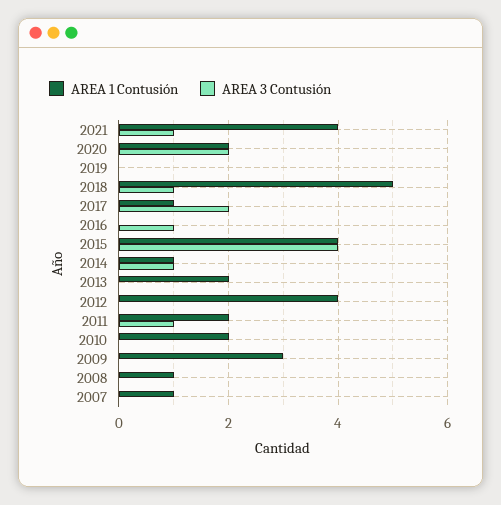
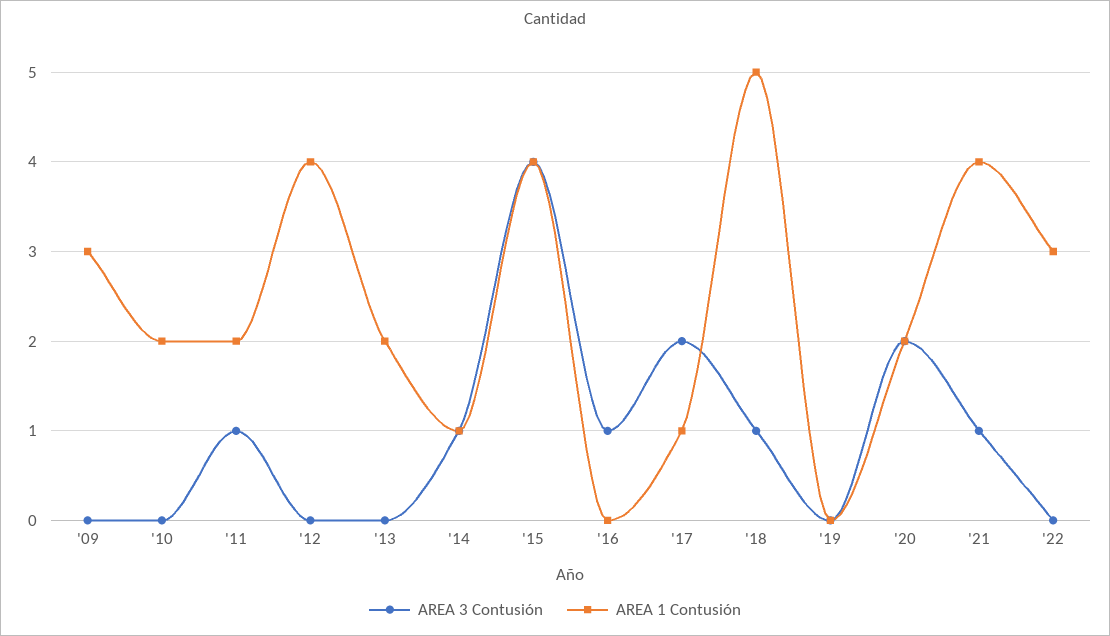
AREA 1 Contusión, 2008: 1 -> none
AREA 3 Contusión, 2008: 0 -> none
AREA 1 Contusión, 2007: 1 -> none
AREA 3 Contusión, 2007: 0 -> none
AREA 3 Contusión, '22: none -> 0
AREA 1 Contusión, '22: none -> 3

